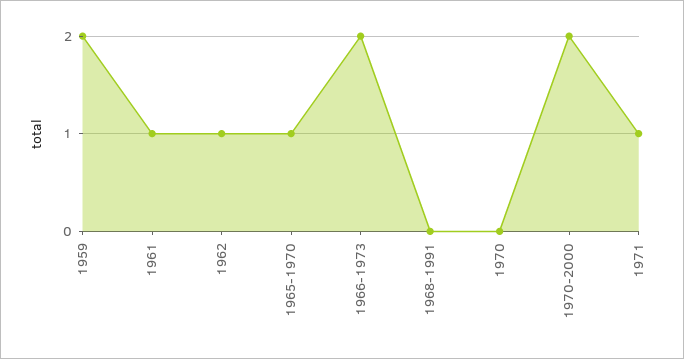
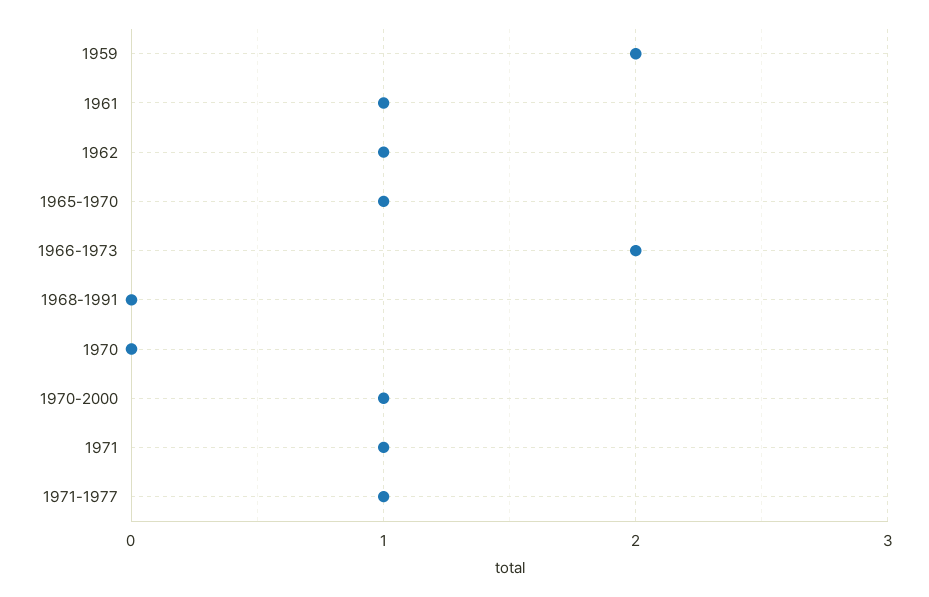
1970-2000: 2 -> 1
1971-1977: none -> 1

